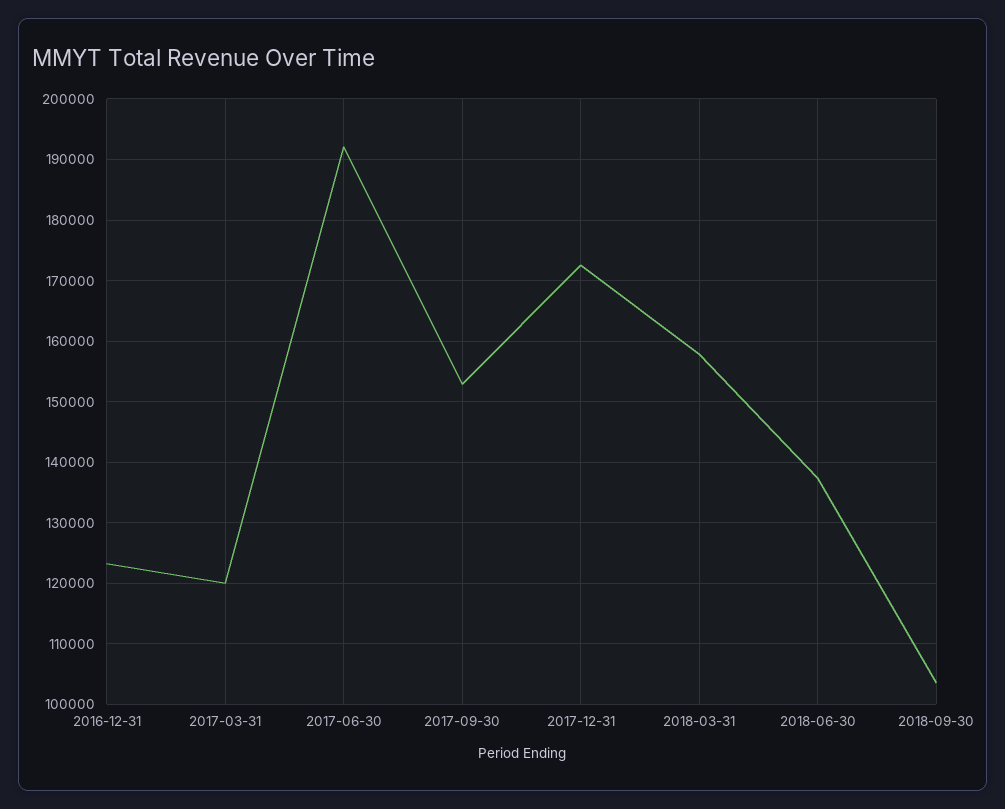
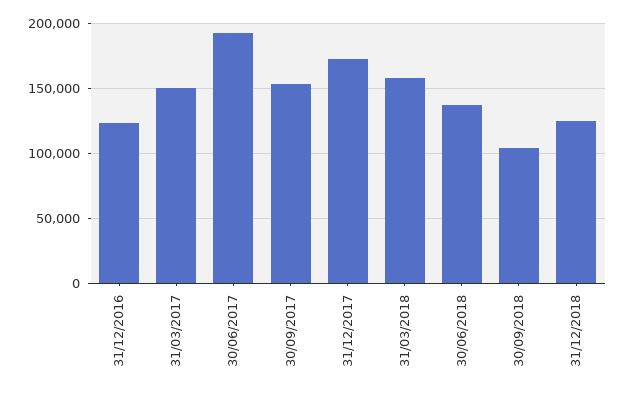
2017-03-31: 120000 -> 150000
31/12/2018: none -> 125000

